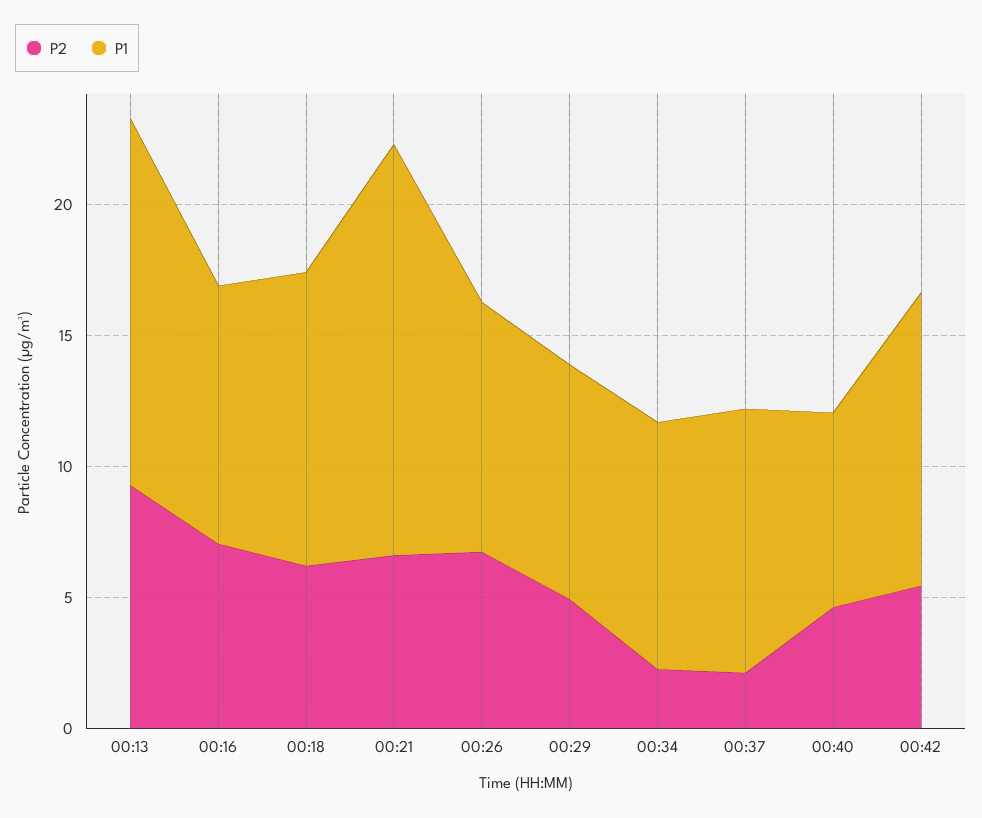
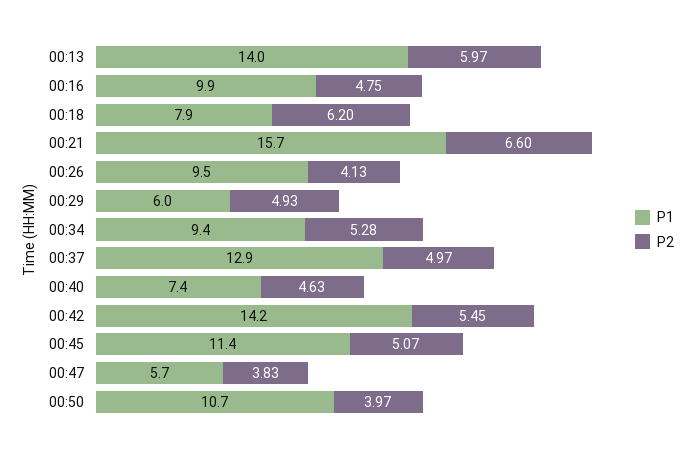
P2, 00:13: 9 -> 5.97
P2, 00:16: 7 -> 4.75
P1, 00:18: 11 -> 7.9
P2, 00:26: 7 -> 4.13
P1, 00:29: 9 -> 6
P2, 00:34: 2 -> 5.28
P2, 00:37: 2 -> 4.97
P1, 00:37: 10 -> 12.9
P1, 00:42: 11 -> 14.2
P1, 00:45: none -> 11.4
P2, 00:45: none -> 5.07
P1, 00:47: none -> 5.7
P2, 00:47: none -> 3.83
P1, 00:50: none -> 10.7
P2, 00:50: none -> 3.97

